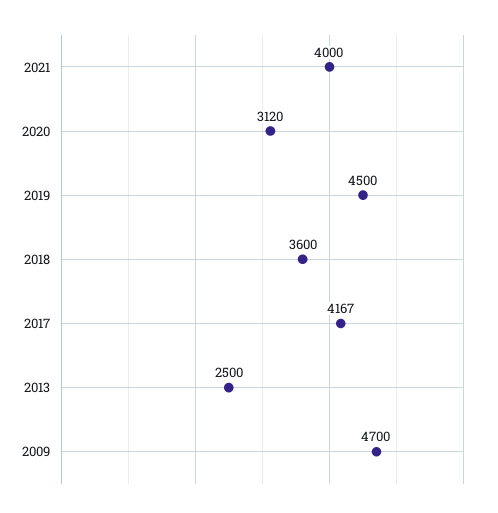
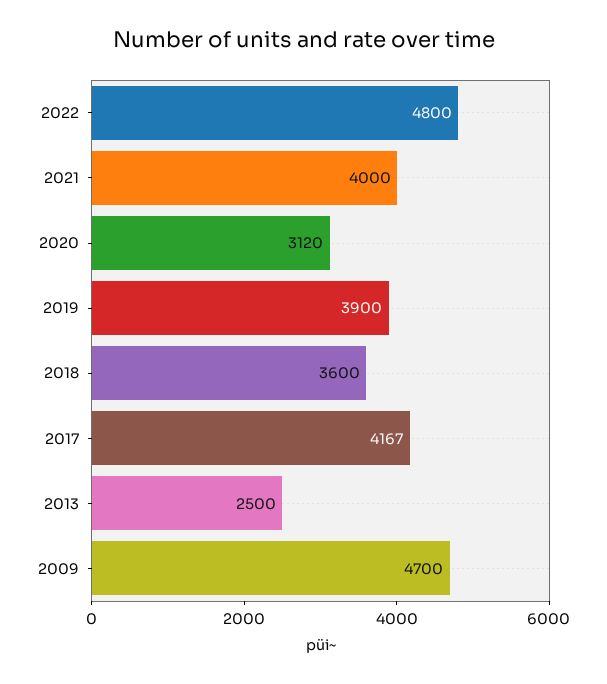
2019: 4500 -> 3900
2022: none -> 4800

